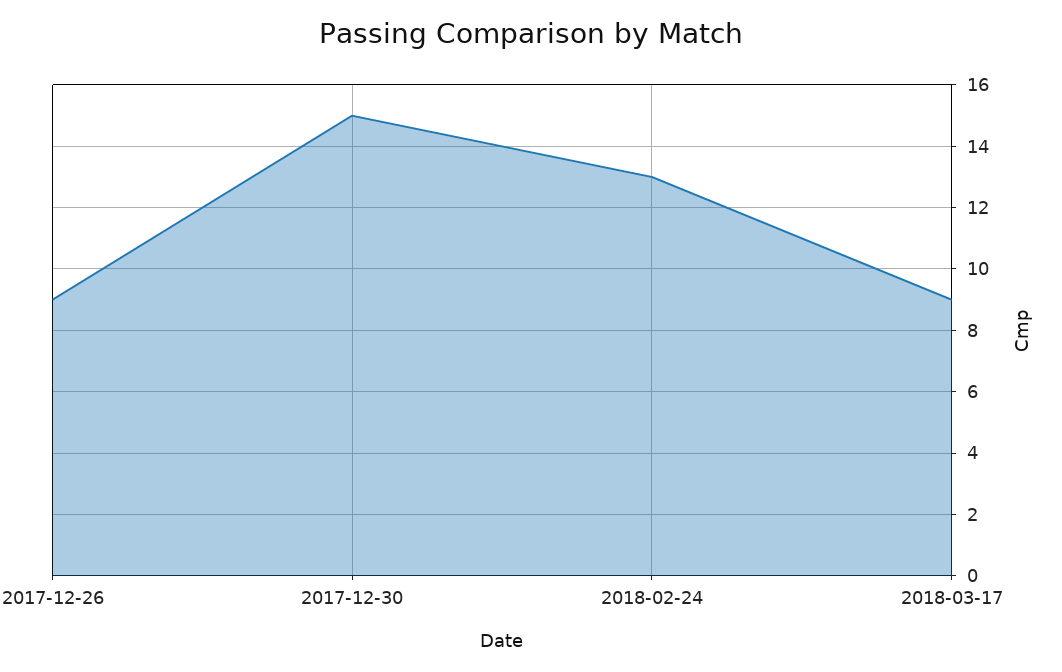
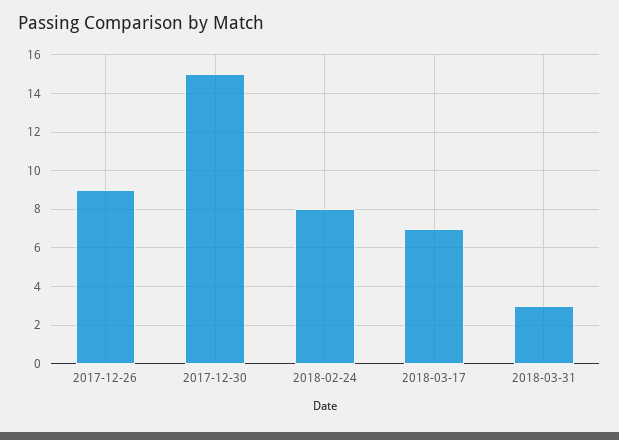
2018-02-24: 13 -> 8
2018-03-17: 9 -> 7
2018-03-31: none -> 3

